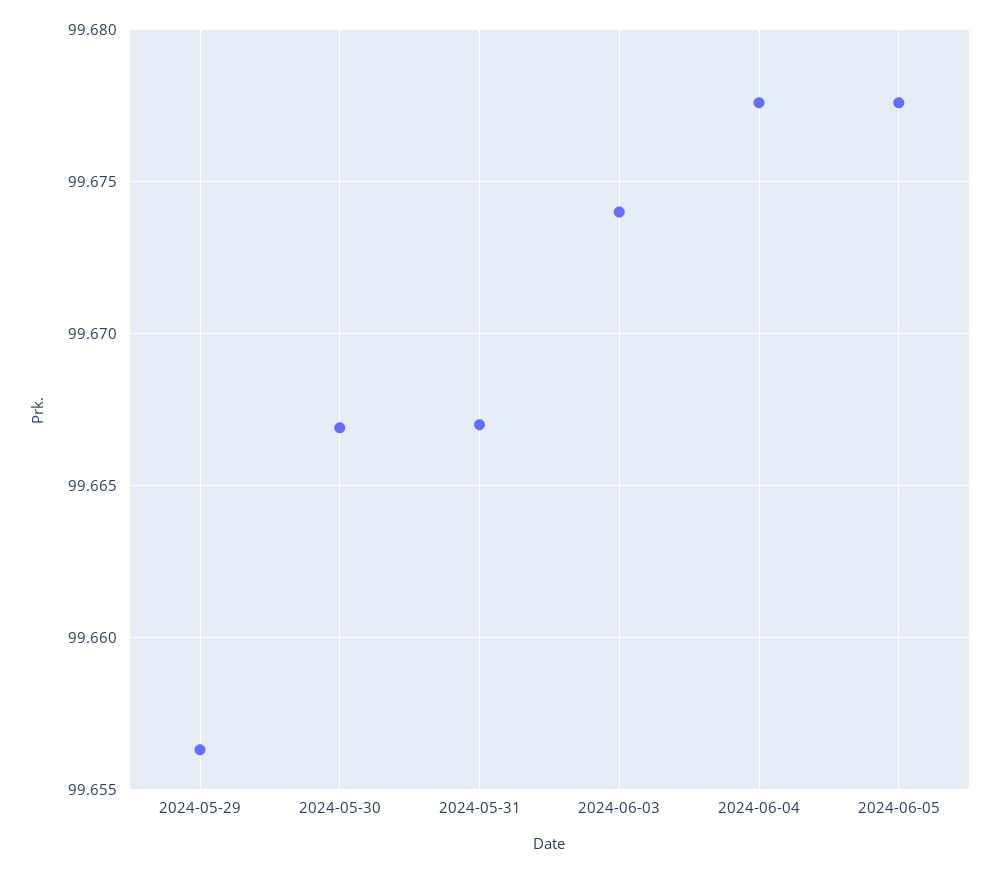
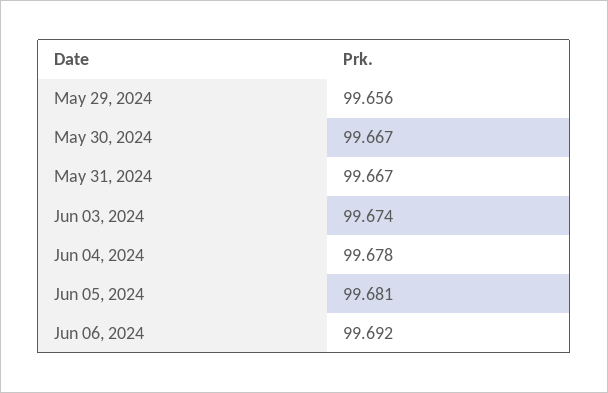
2024-06-05: 99.6775 -> 99.681
Jun 06, 2024: none -> 99.692

